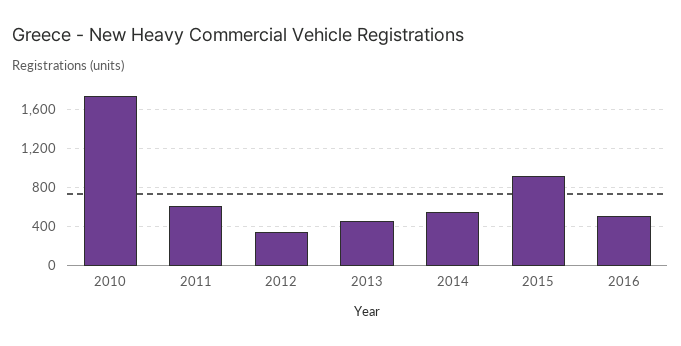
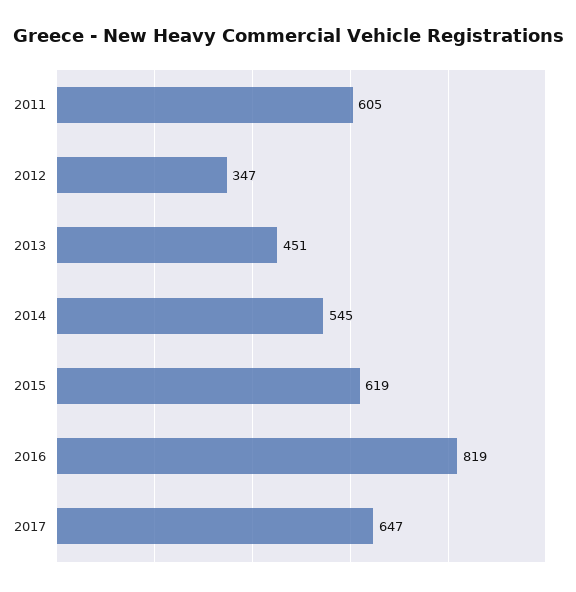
2010: 1700 -> none
2015: 900 -> 619
2016: 500 -> 819
2017: none -> 647

